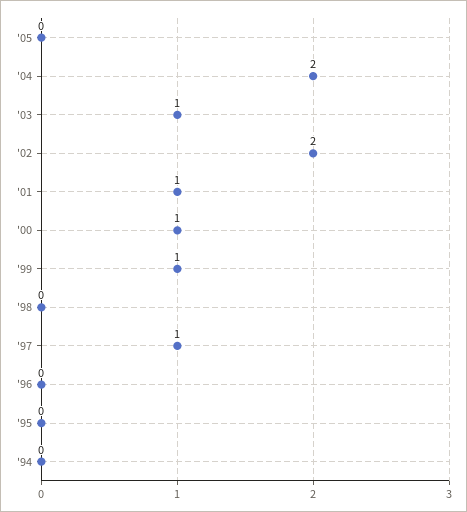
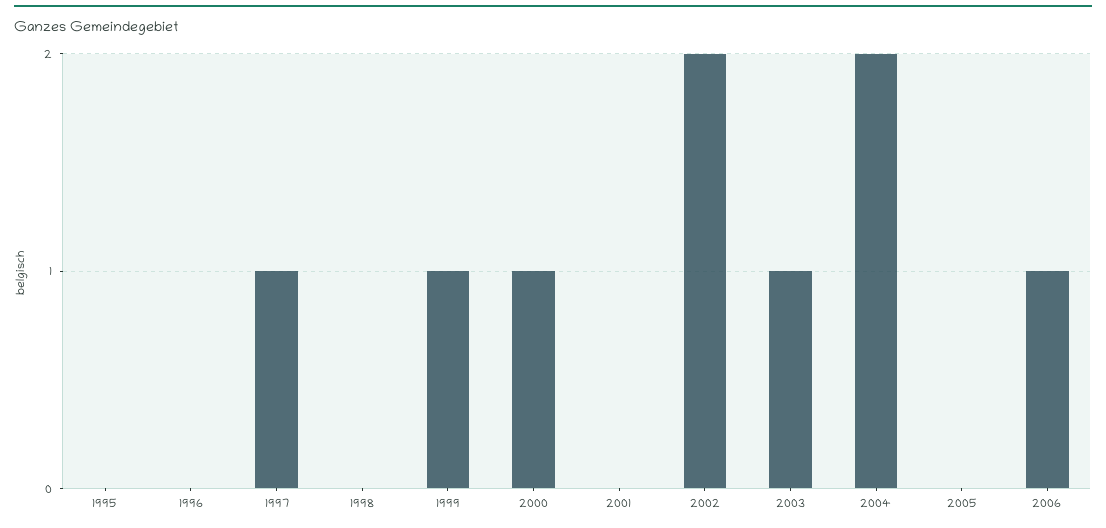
'01: 1 -> 0
'94: 0 -> none
2006: none -> 1

